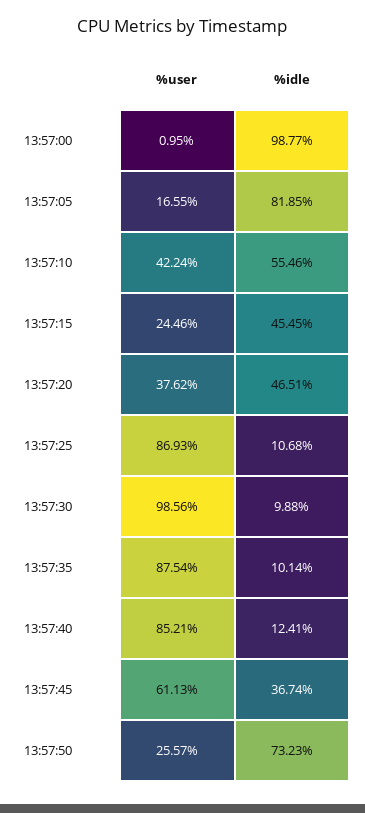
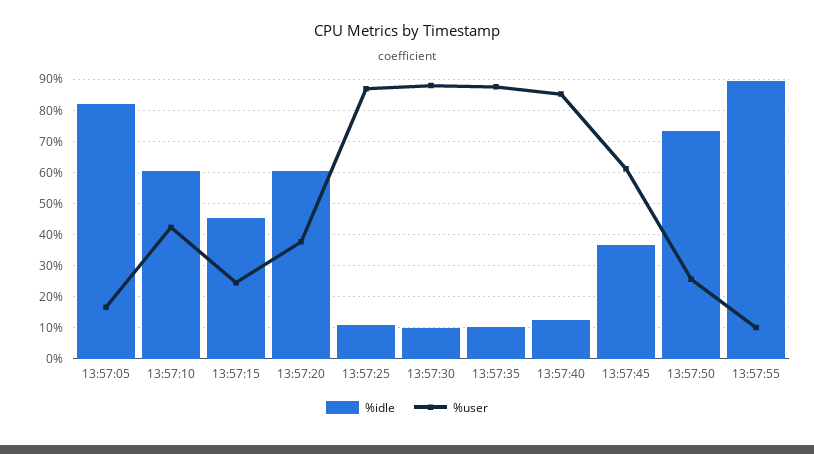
%user, 13:57:00: 0.95 -> none
%idle, 13:57:00: 98.77 -> none
%idle, 13:57:10: 55.46 -> 60
%idle, 13:57:20: 46.51 -> 60
%user, 13:57:30: 98.56 -> 88
%idle, 13:57:55: none -> 90
%user, 13:57:55: none -> 10

